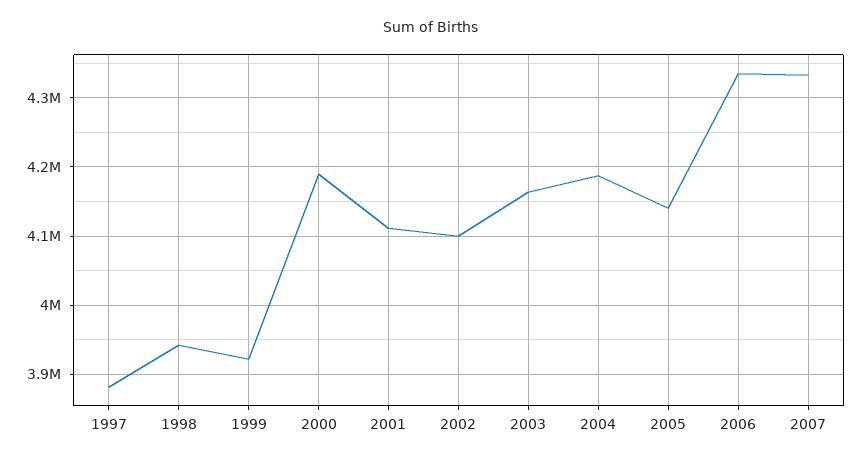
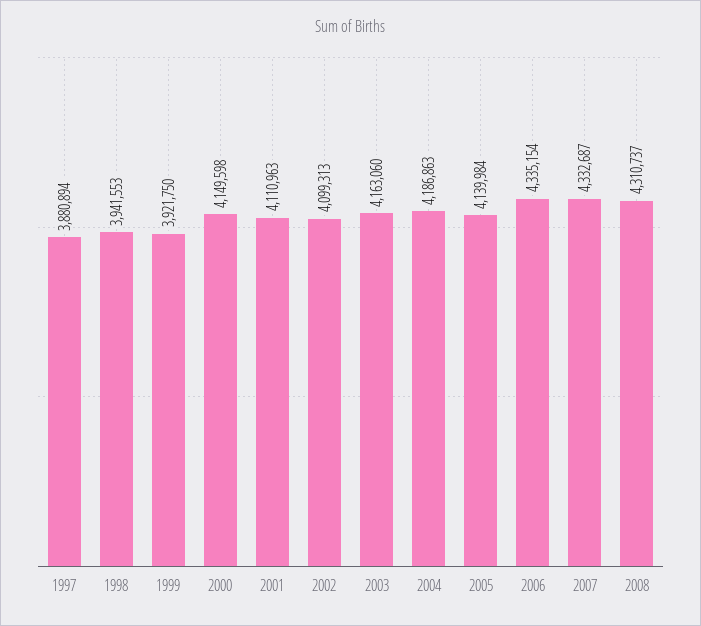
2000: 4190000 -> 4149598
2008: none -> 4310737

